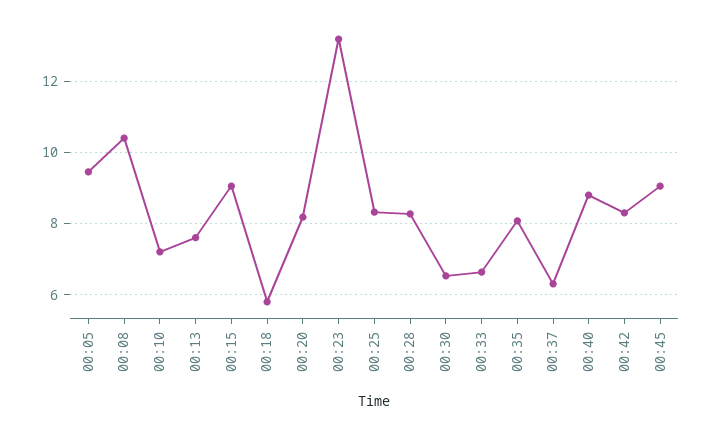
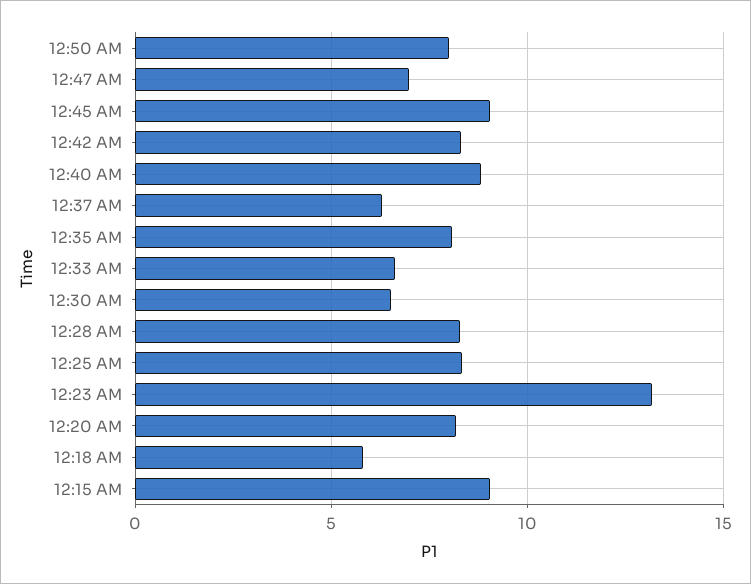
00:05: 9.4 -> none
00:08: 10.4 -> none
00:10: 7.2 -> none
00:13: 7.6 -> none
12:50 AM: none -> 8
12:47 AM: none -> 7

